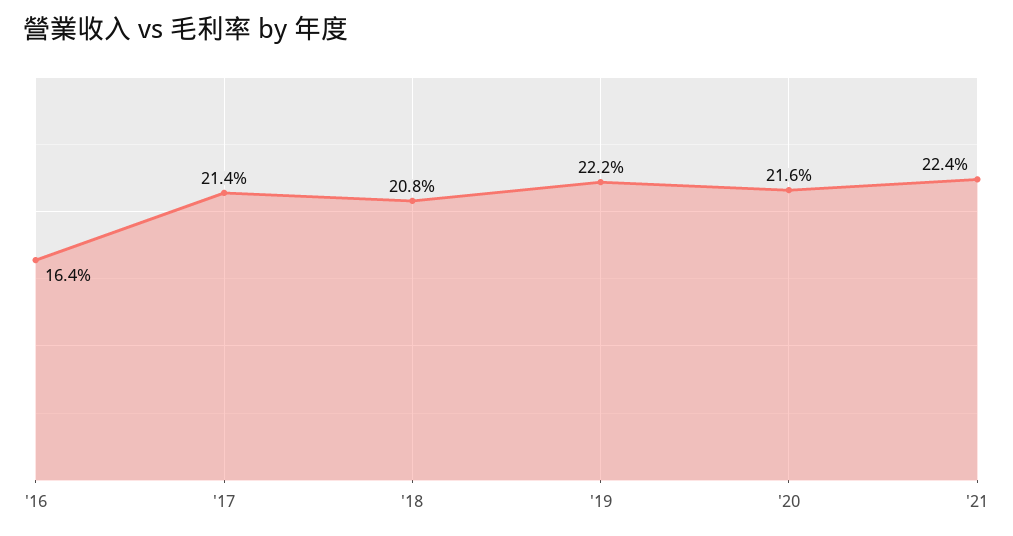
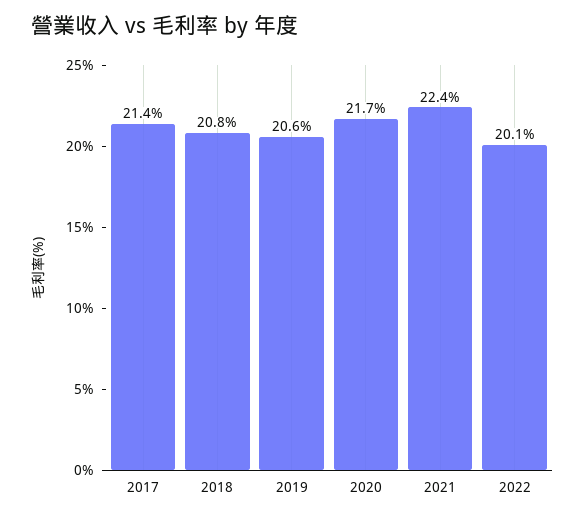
'16: 16.4 -> none
'19: 22.2 -> 20.6
'20: 21.6 -> 21.7
2022: none -> 20.1

